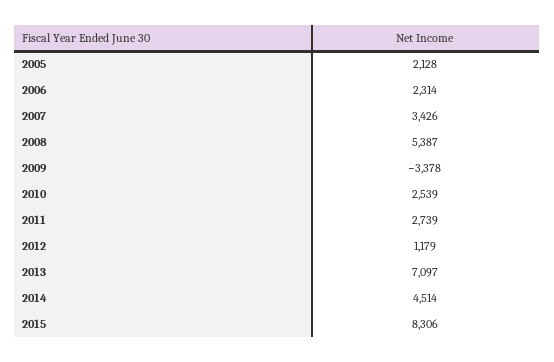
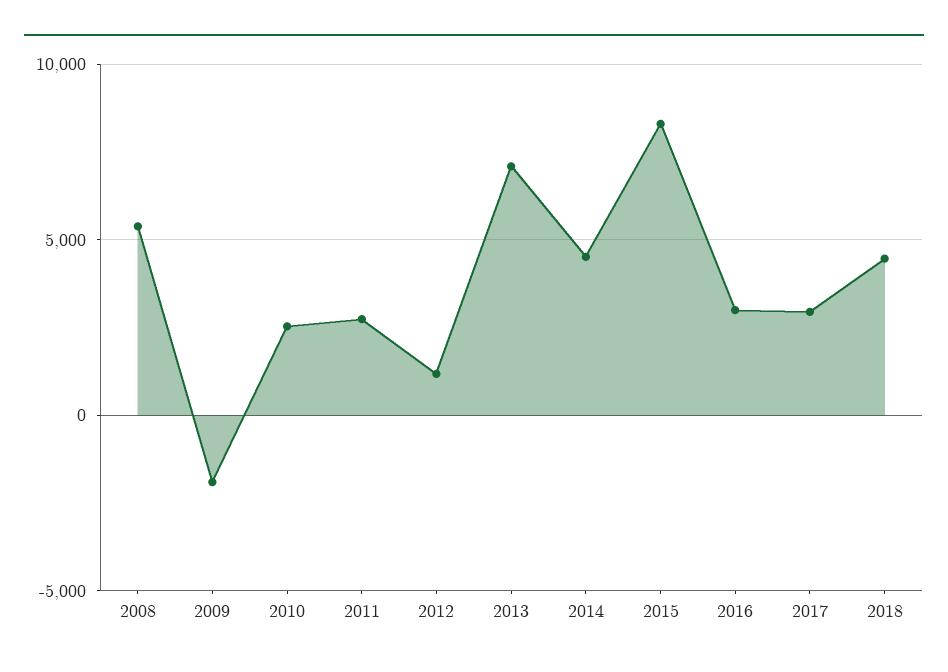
2005: 2128 -> none
2006: 2314 -> none
2007: 3426 -> none
2009: -3378 -> -2000
2016: none -> 3000
2017: none -> 3000
2018: none -> 4500

